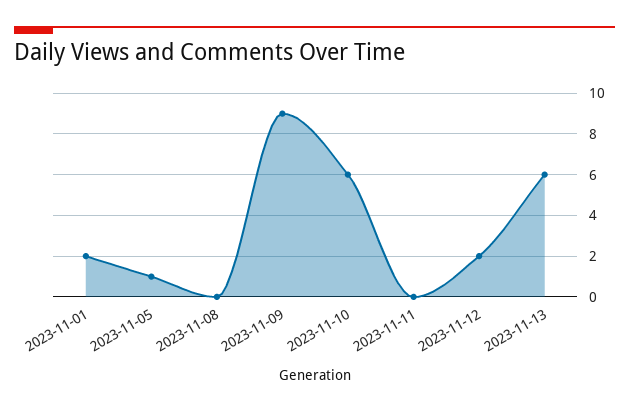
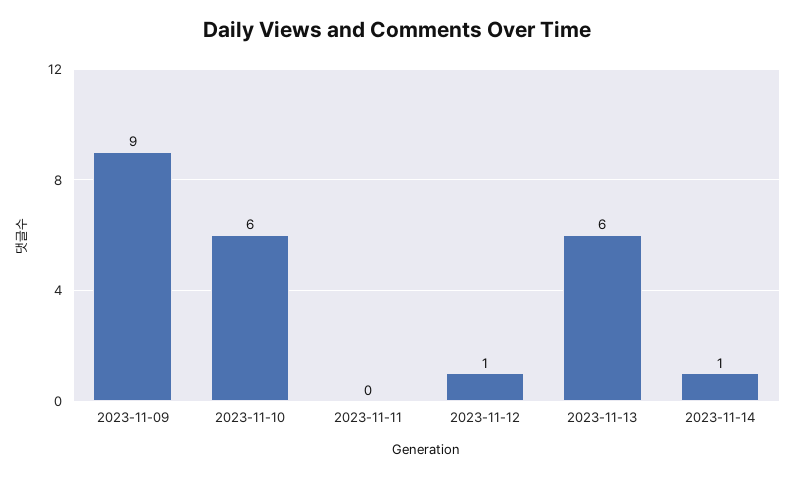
2023-11-01: 2 -> none
2023-11-05: 1 -> none
2023-11-08: 0 -> none
2023-11-12: 2 -> 1
2023-11-14: none -> 1

